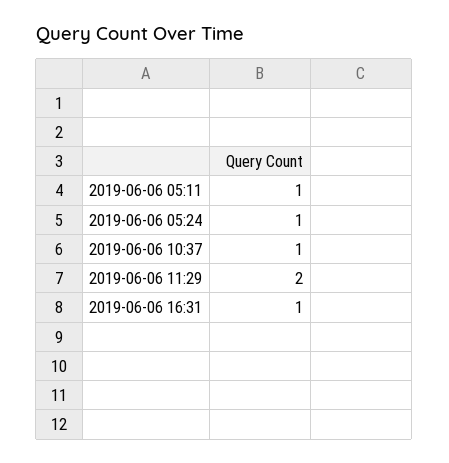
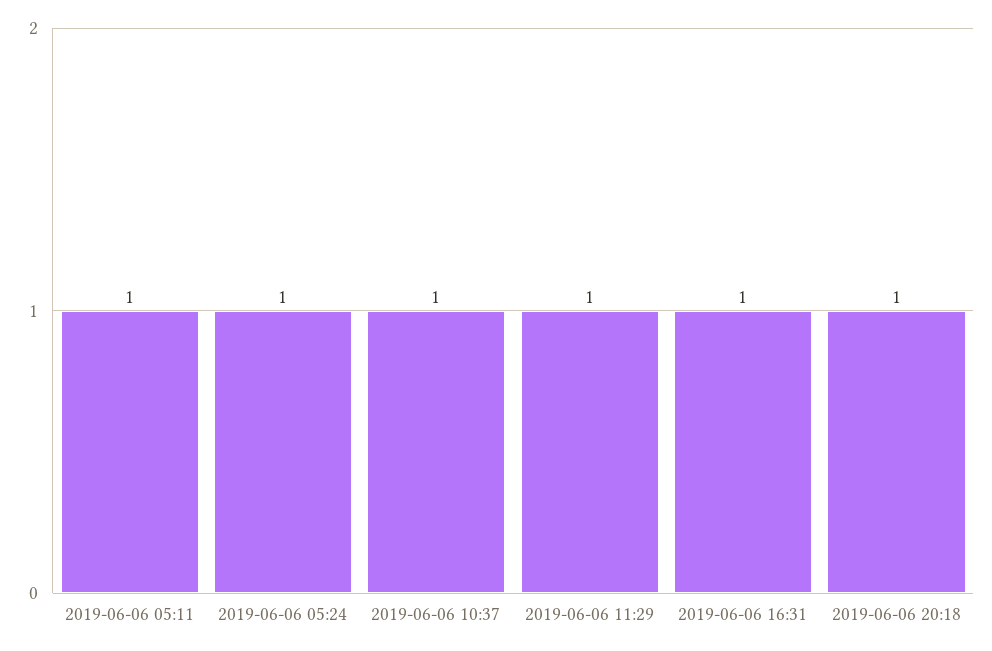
2019-06-06 11:29: 2 -> 1
2019-06-06 20:18: none -> 1

